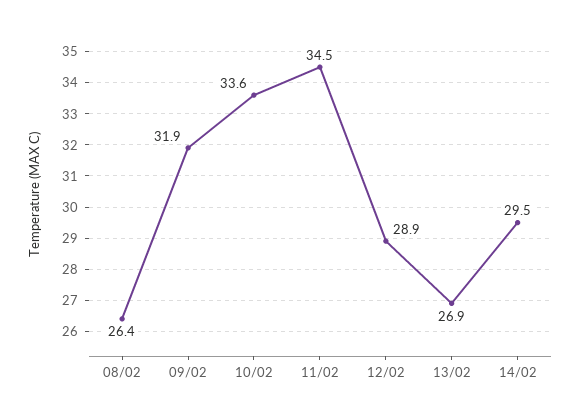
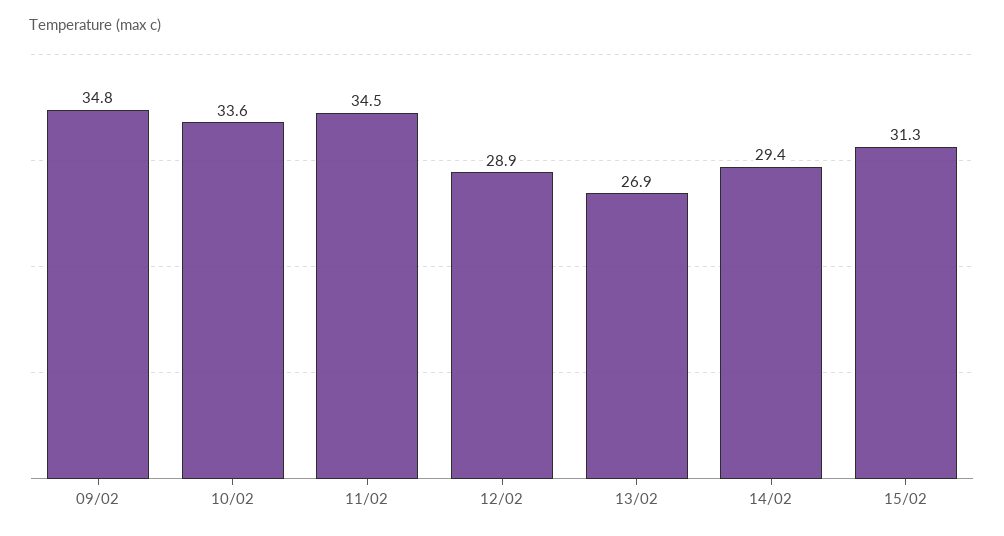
08/02: 26.4 -> none
09/02: 31.9 -> 34.8
14/02: 29.5 -> 29.4
15/02: none -> 31.3

